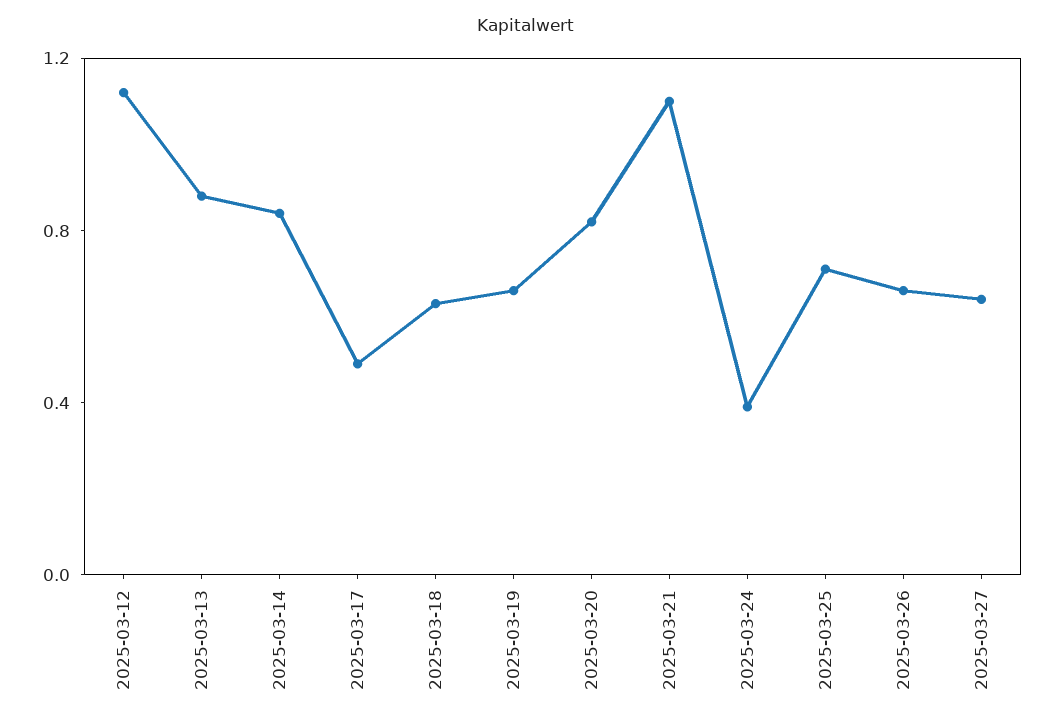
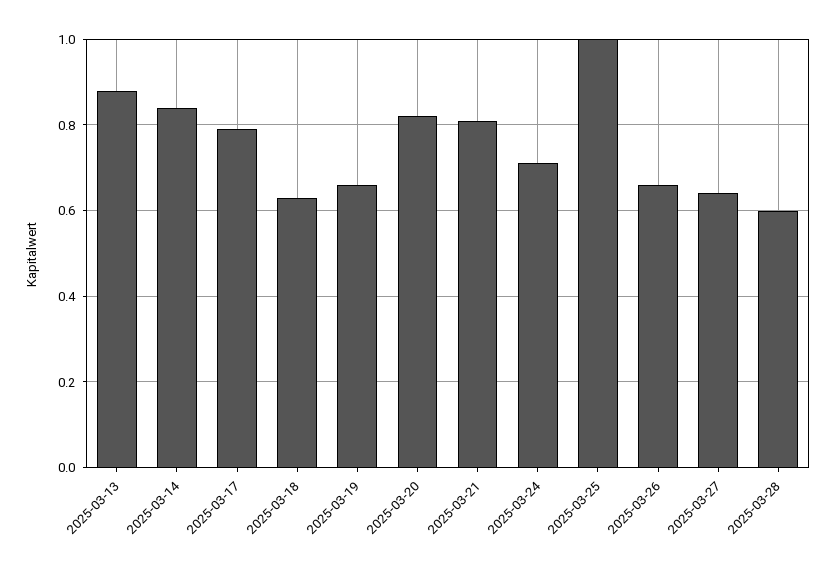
2025-03-12: 1.1 -> none
2025-03-17: 0.5 -> 0.8
2025-03-21: 1.1 -> 0.8
2025-03-24: 0.4 -> 0.7
2025-03-25: 0.7 -> 1
2025-03-28: none -> 0.6

